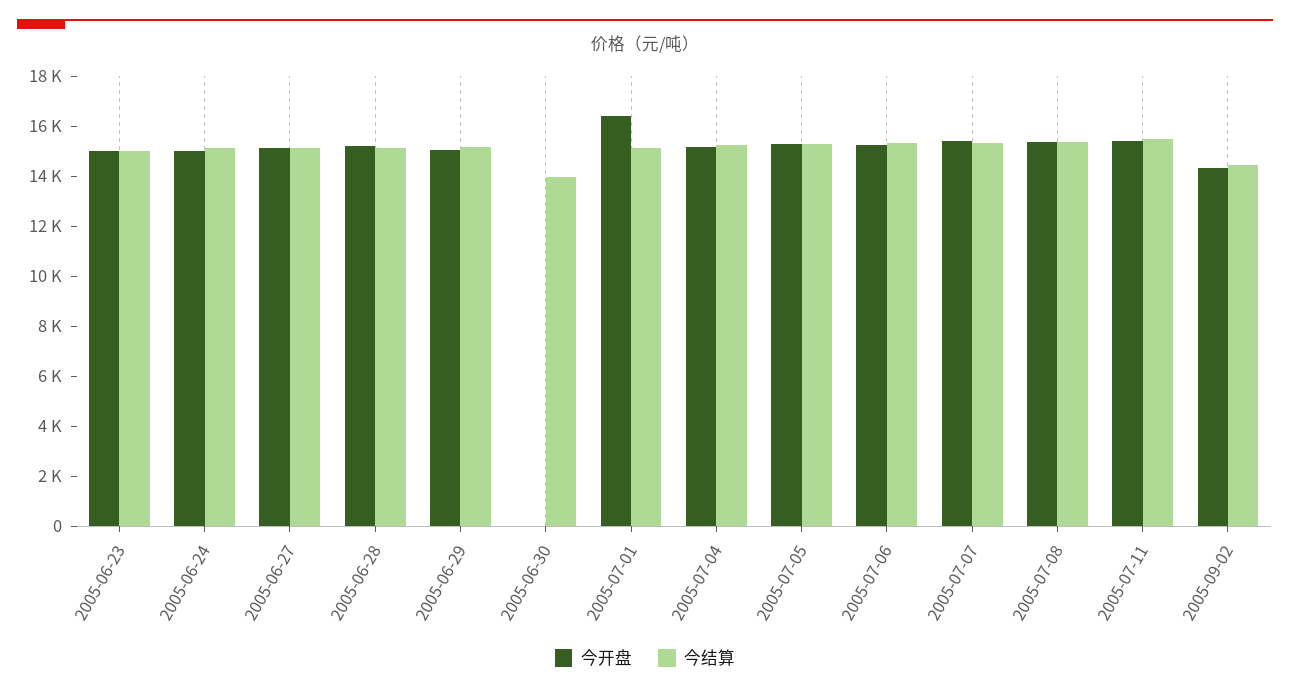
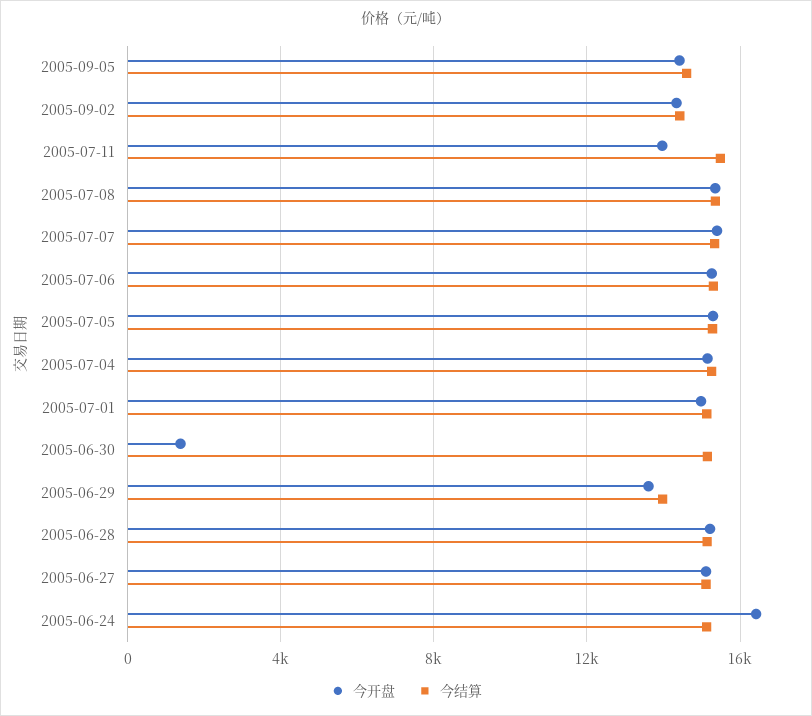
今开盘, 2005-06-23: 15000 -> none
今结算, 2005-06-23: 15000 -> none
今开盘, 2005-06-24: 15000 -> 16500
今开盘, 2005-06-29: 15000 -> 13500
今结算, 2005-06-29: 15000 -> 14000
今开盘, 2005-06-30: 0 -> 1500
今结算, 2005-06-30: 14000 -> 15000
今开盘, 2005-07-01: 16500 -> 15000
今开盘, 2005-07-11: 15500 -> 14000
今开盘, 2005-09-05: none -> 14500
今结算, 2005-09-05: none -> 14500

